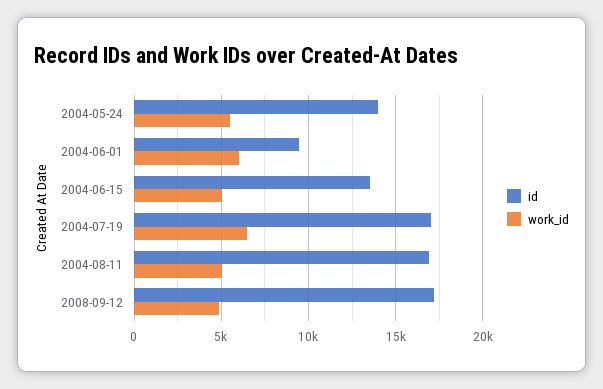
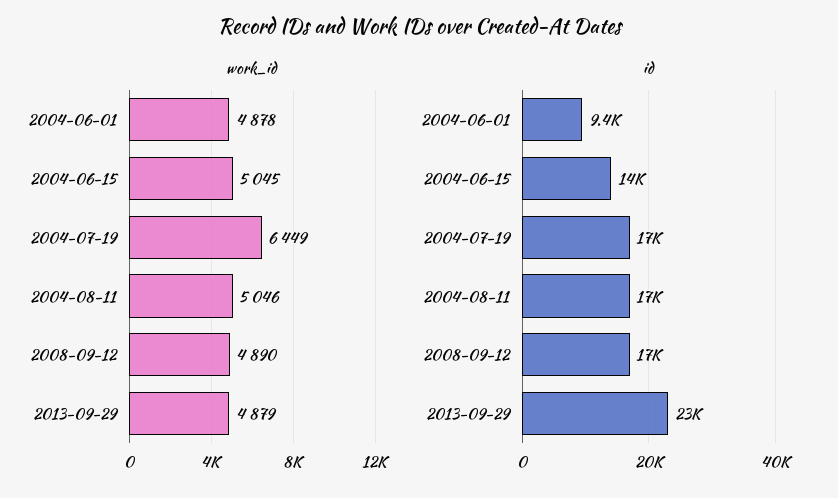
id, 2004-05-24: 14000 -> none
work_id, 2004-05-24: 5500 -> none
work_id, 2004-06-01: 6000 -> 4878
work_id, 2013-09-29: none -> 4879
id, 2013-09-29: none -> 23000

